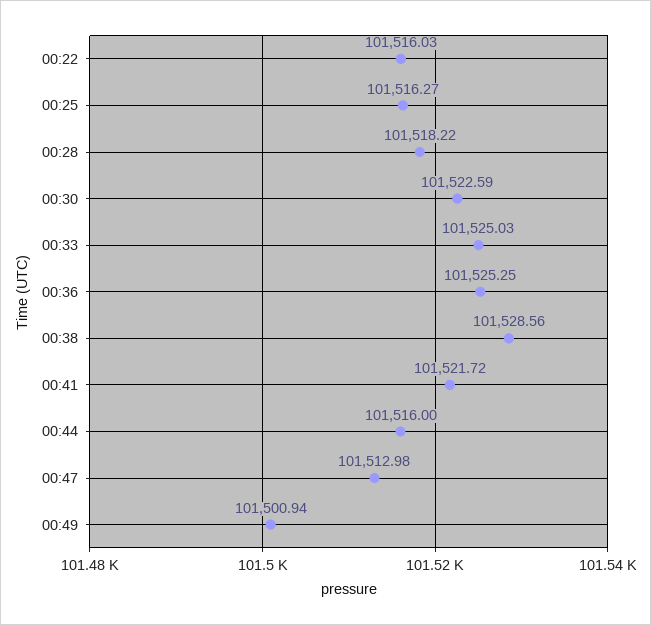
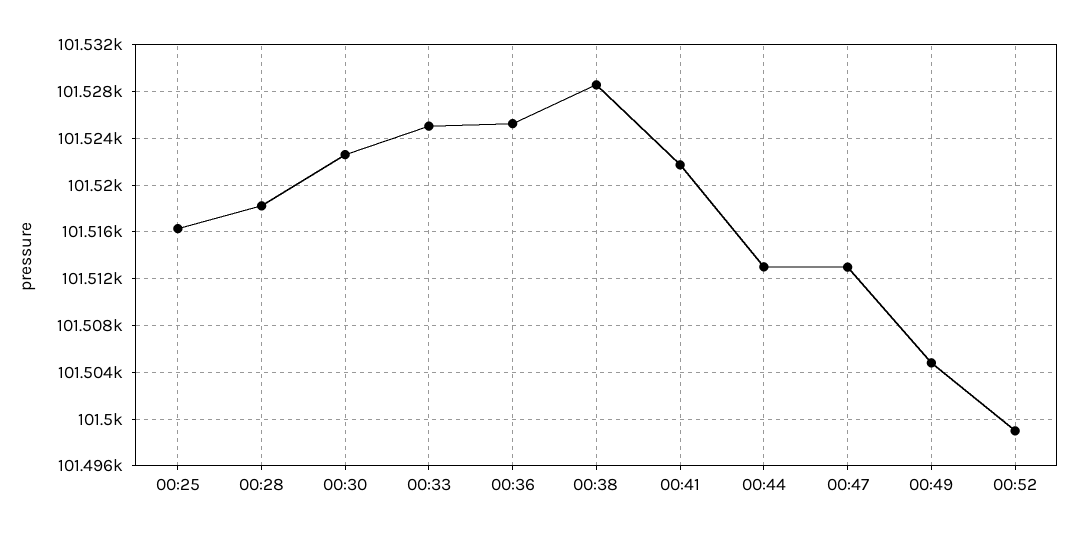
00:22: 101516.03 -> none
00:44: 101516 -> 101513
00:49: 101500.94 -> 101505
00:52: none -> 101499

